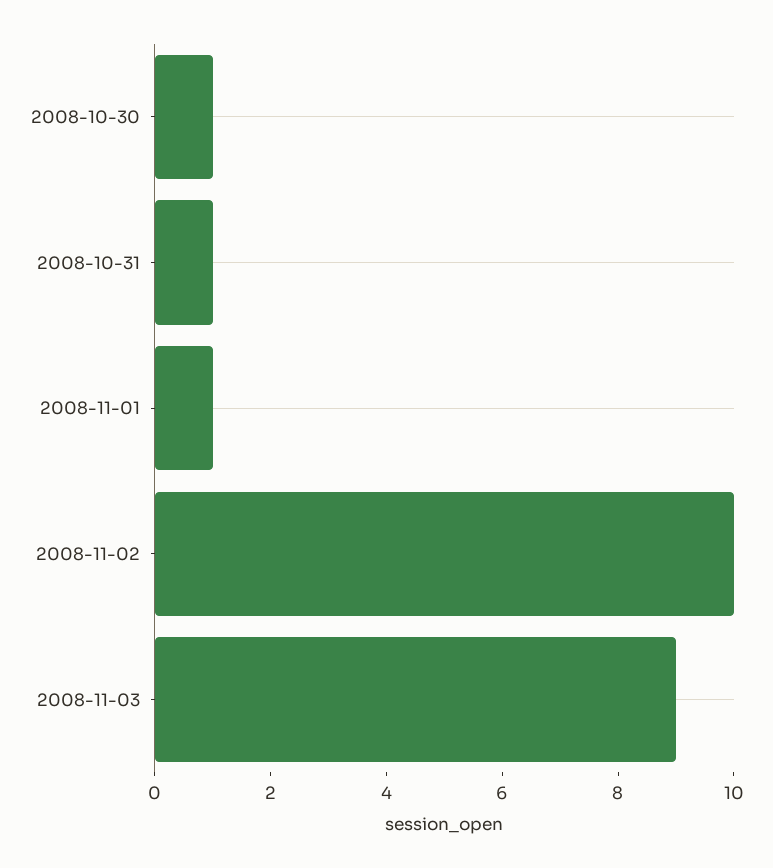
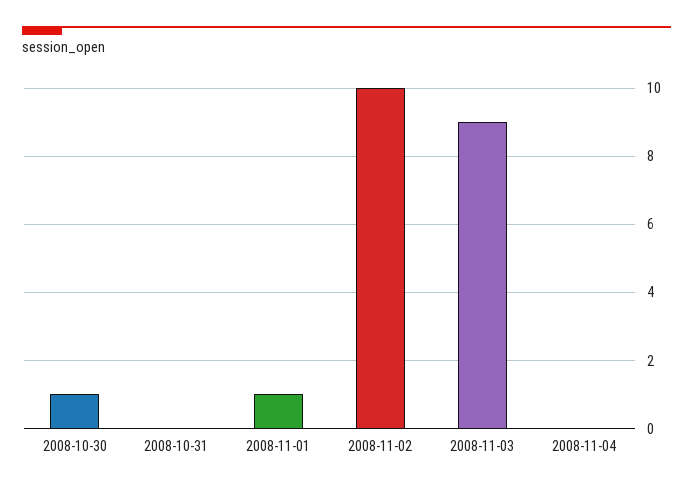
2008-10-31: 1 -> 0
2008-11-04: none -> 0

